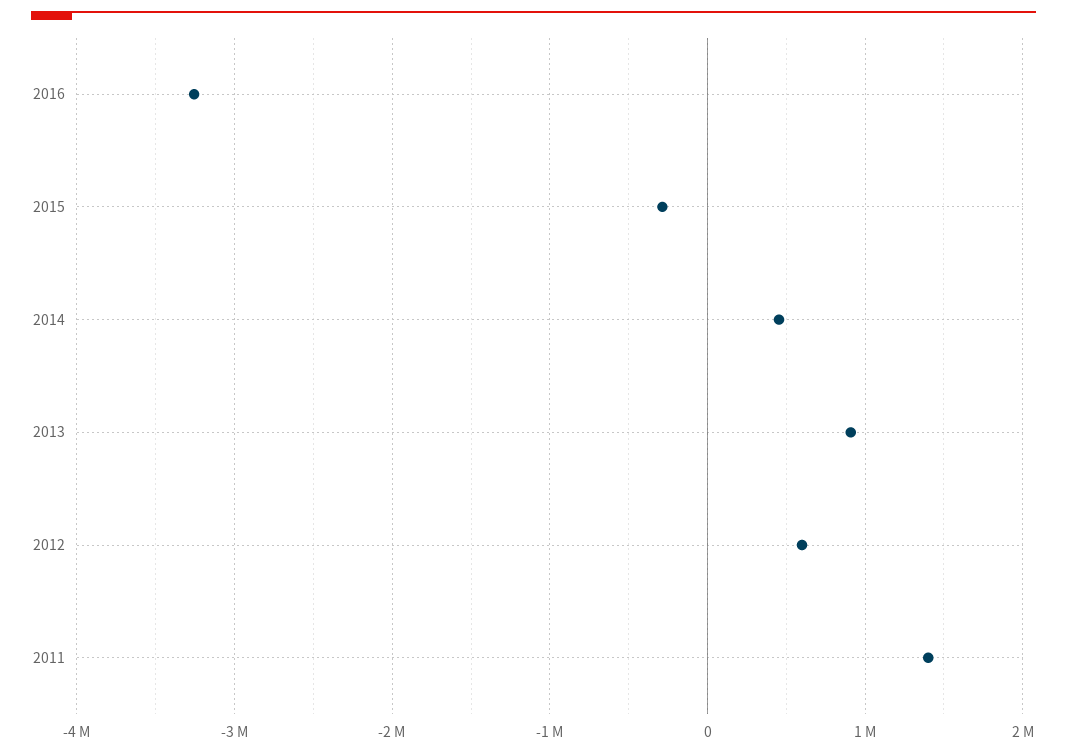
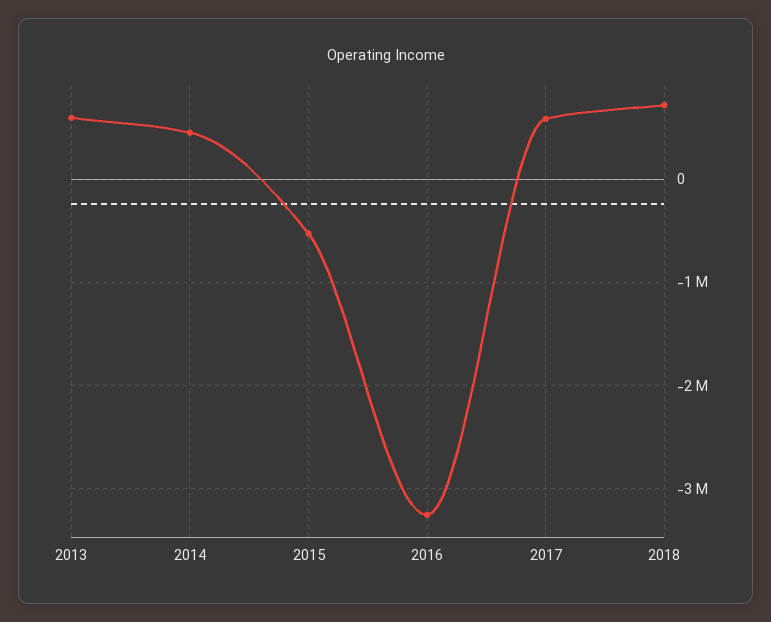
2015: -300000 -> -500000
2013: 900000 -> 600000
2012: 600000 -> none
2011: 1400000 -> none
2017: none -> 600000
2018: none -> 700000

